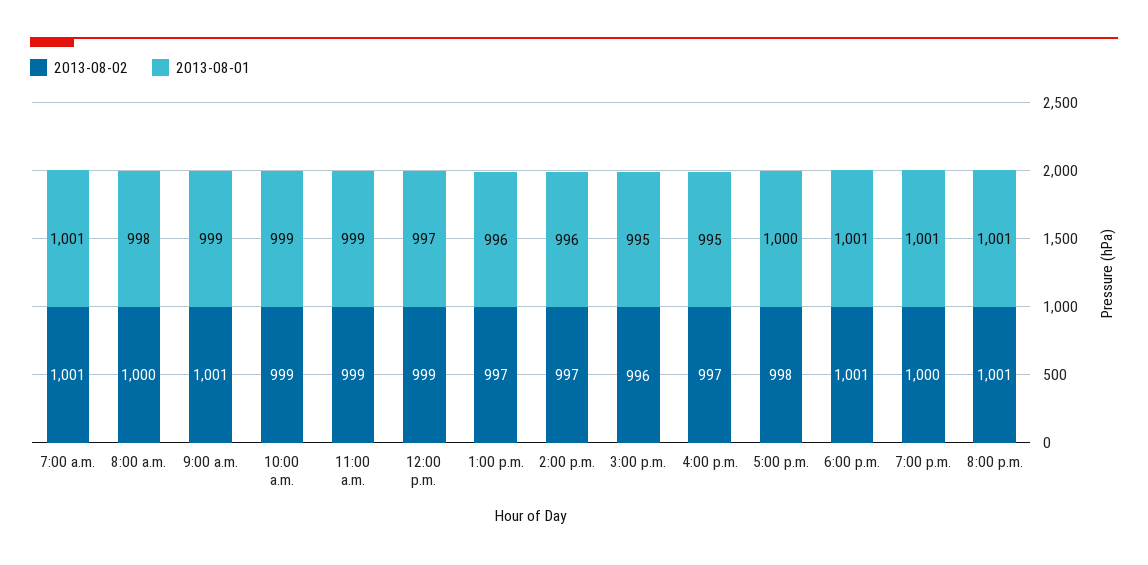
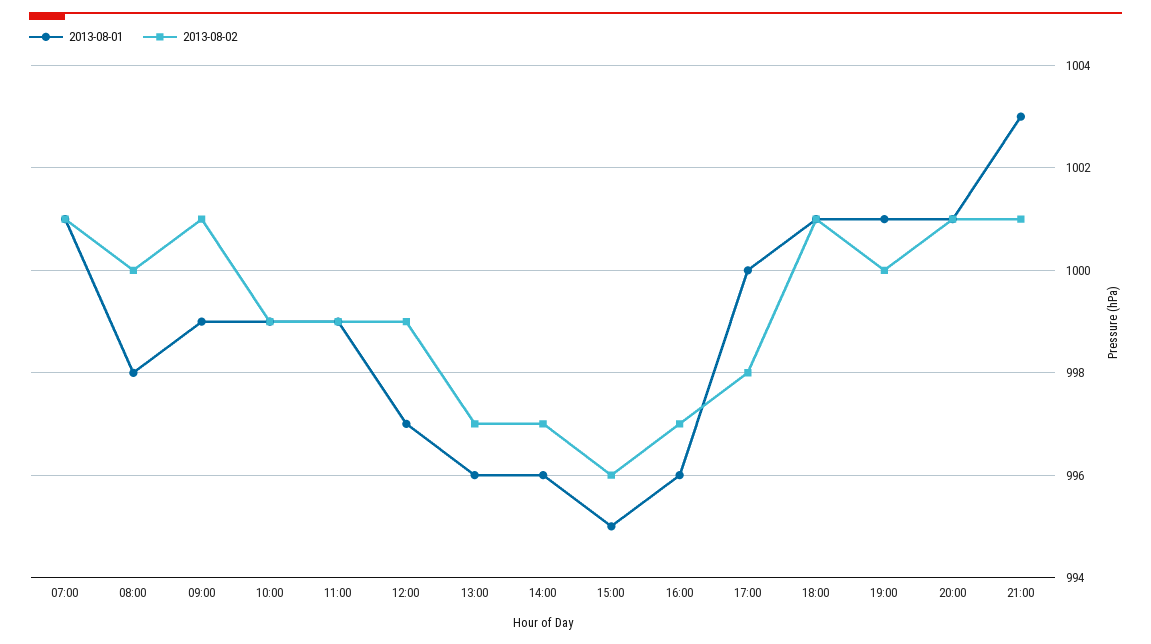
2013-08-01, 4:00 p.m.: 995 -> 996
2013-08-01, 21:00: none -> 1003
2013-08-02, 21:00: none -> 1001

